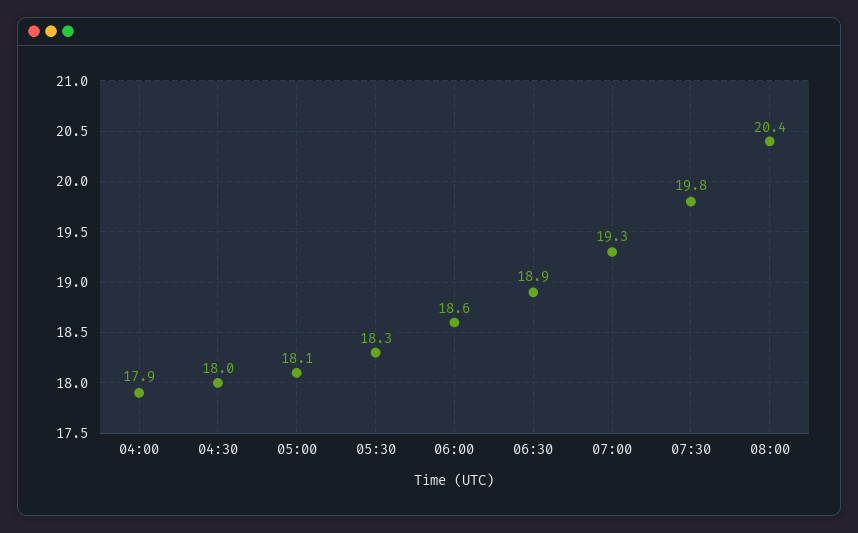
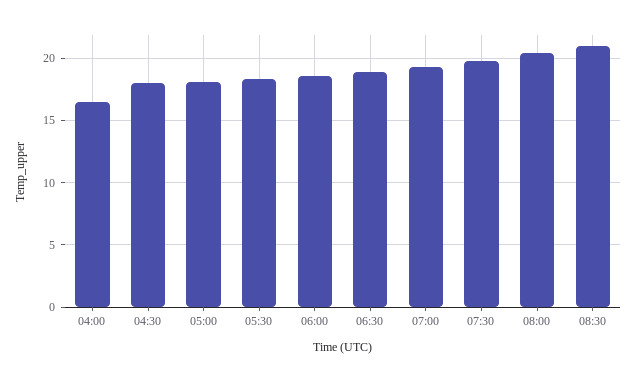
04:00: 17.9 -> 16.5
08:30: none -> 21

